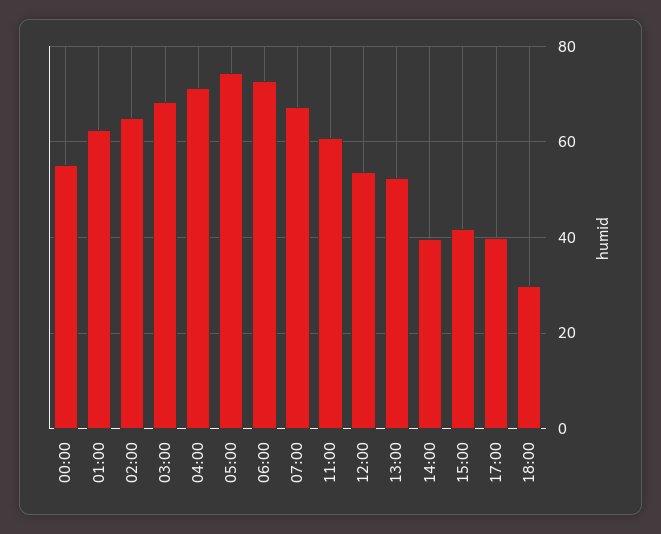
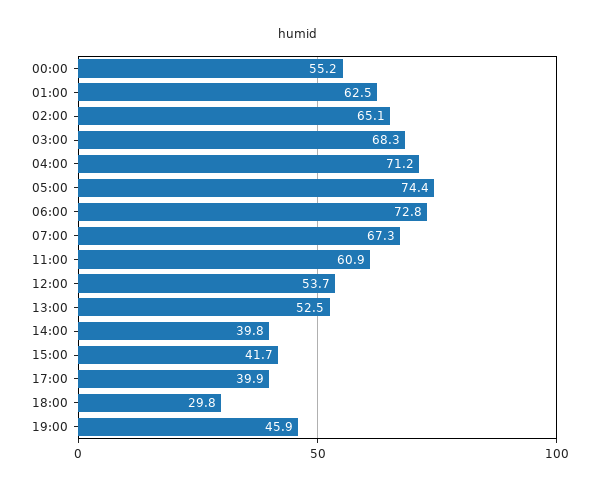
19:00: none -> 45.9

